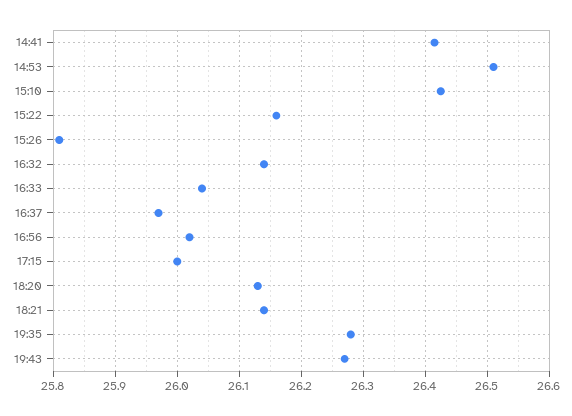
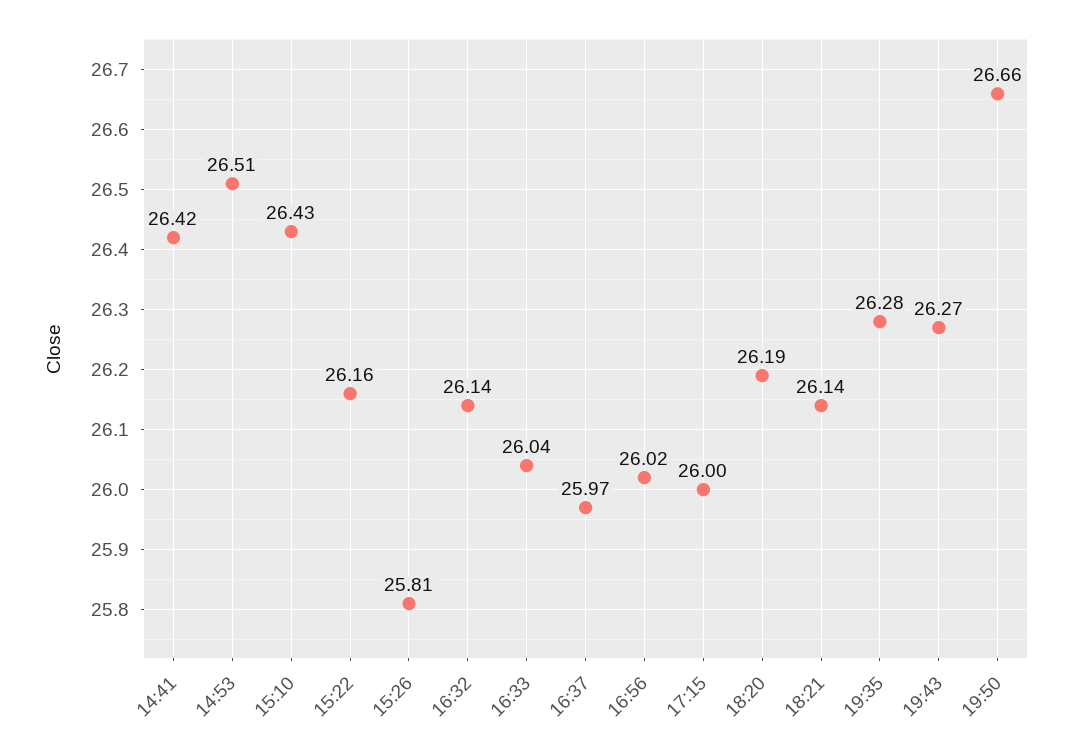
18:20: 26.13 -> 26.19
19:50: none -> 26.66

